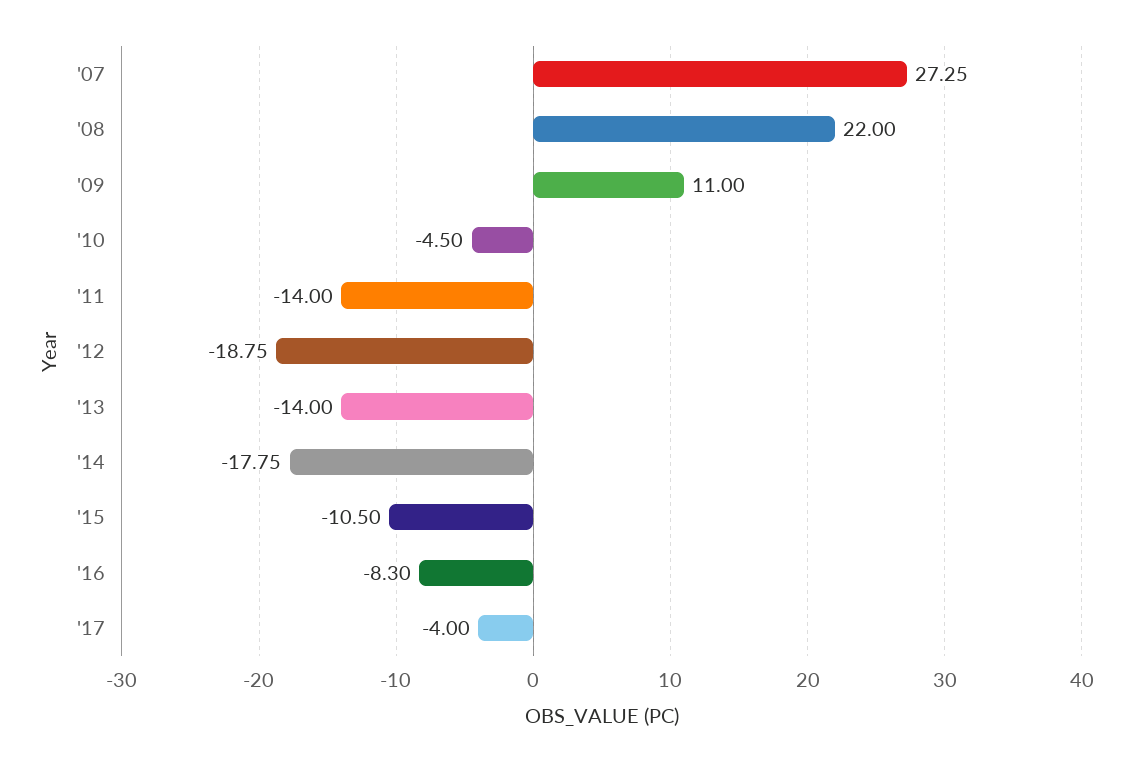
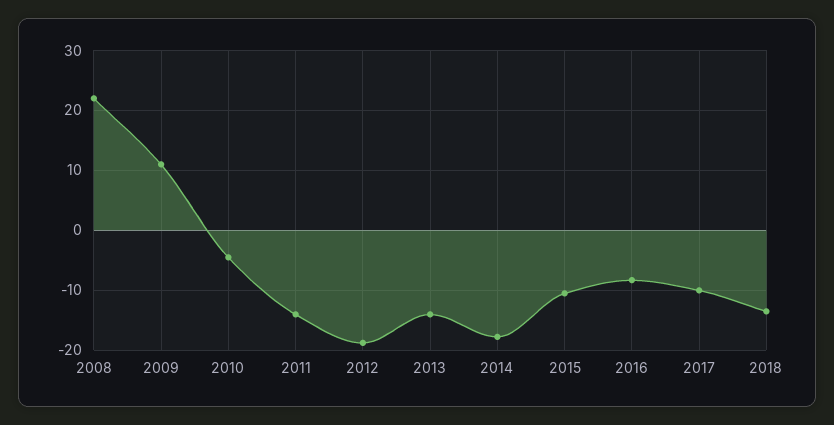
'07: 27.25 -> none
'17: -4 -> -10
2018: none -> -14

